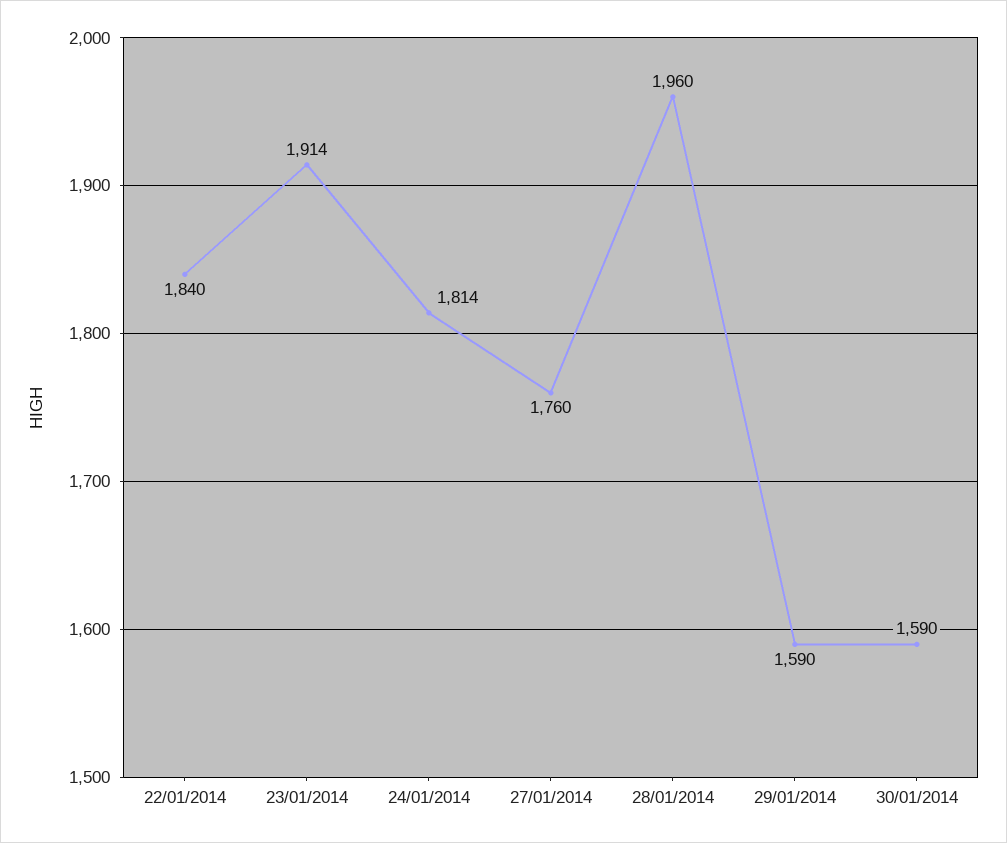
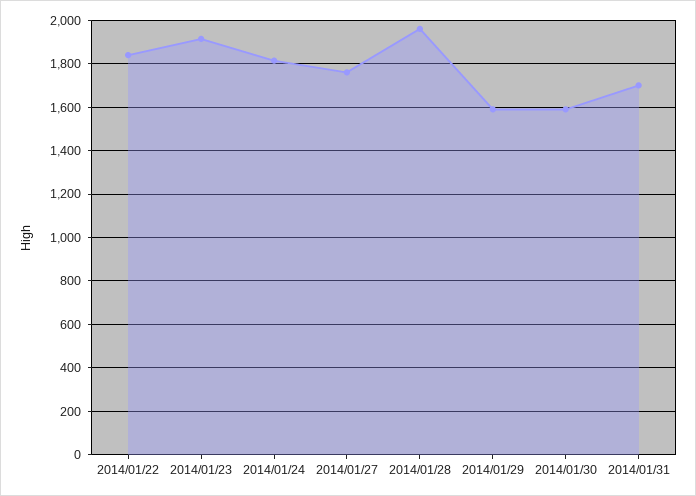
2014/01/31: none -> 1700

